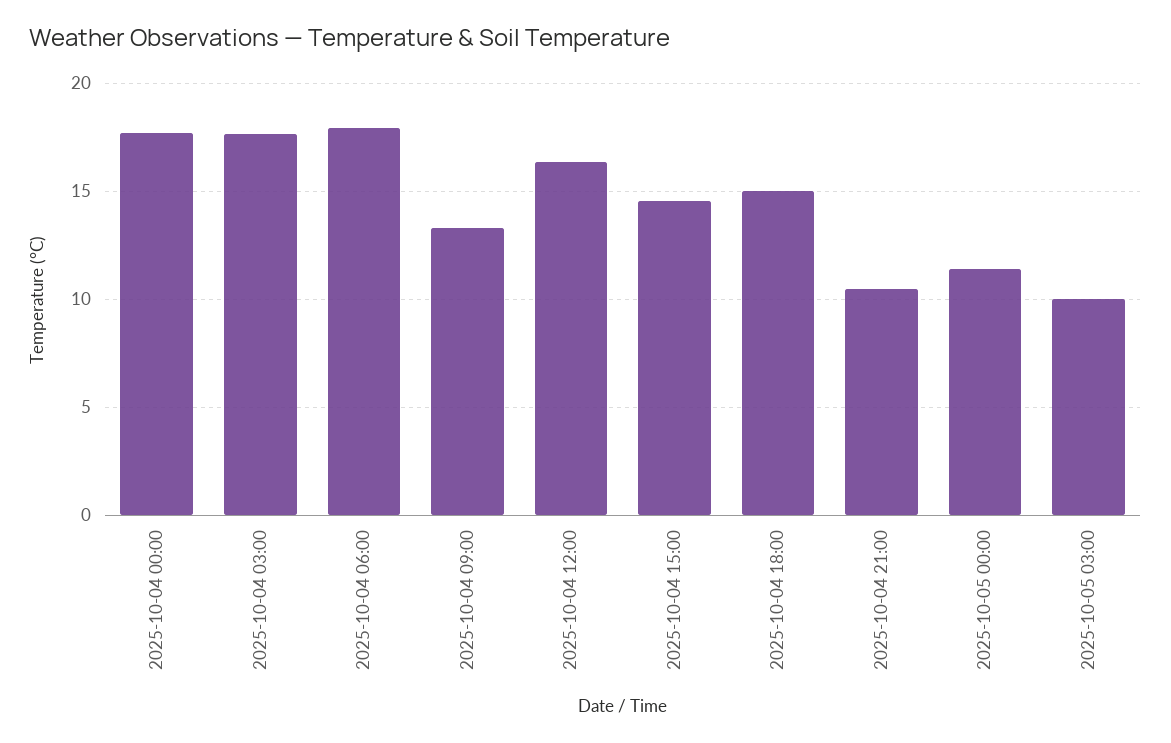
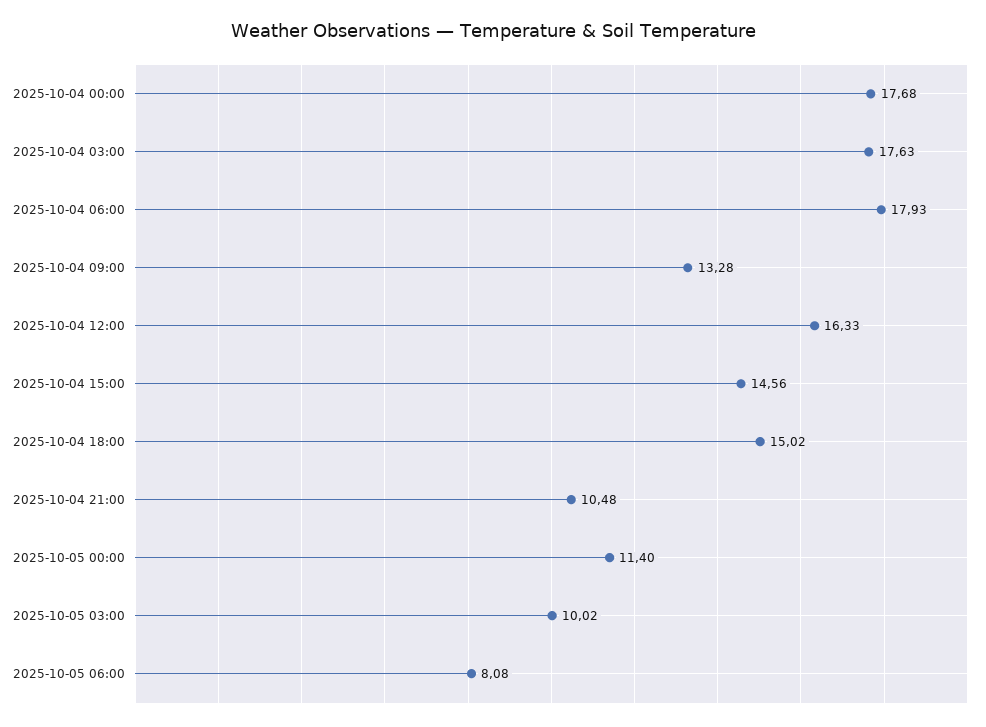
2025-10-05 06:00: none -> 8.08

